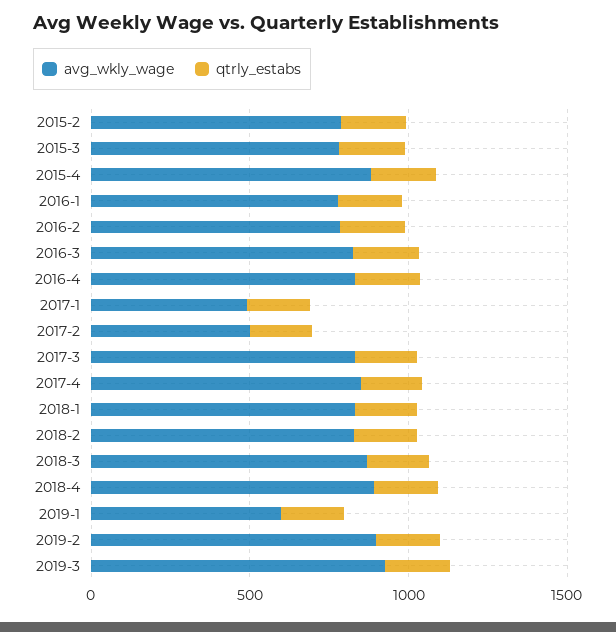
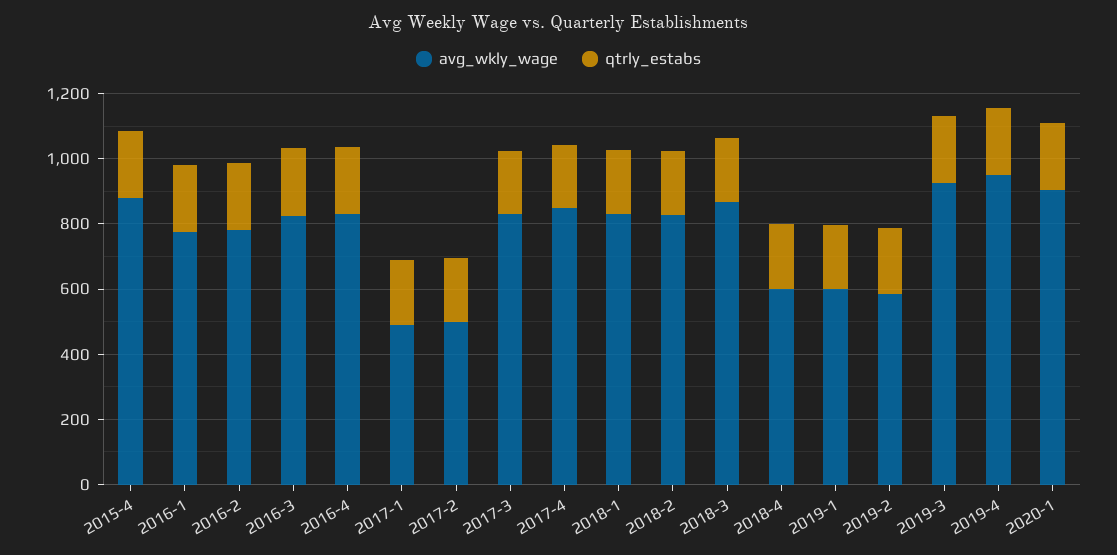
avg_wkly_wage, 2015-2: 800 -> none
qtrly_estabs, 2015-2: 200 -> none
avg_wkly_wage, 2015-3: 800 -> none
qtrly_estabs, 2015-3: 200 -> none
avg_wkly_wage, 2018-4: 900 -> 600
avg_wkly_wage, 2019-2: 900 -> 600
avg_wkly_wage, 2019-4: none -> 950
qtrly_estabs, 2019-4: none -> 200
avg_wkly_wage, 2020-1: none -> 900
qtrly_estabs, 2020-1: none -> 200

